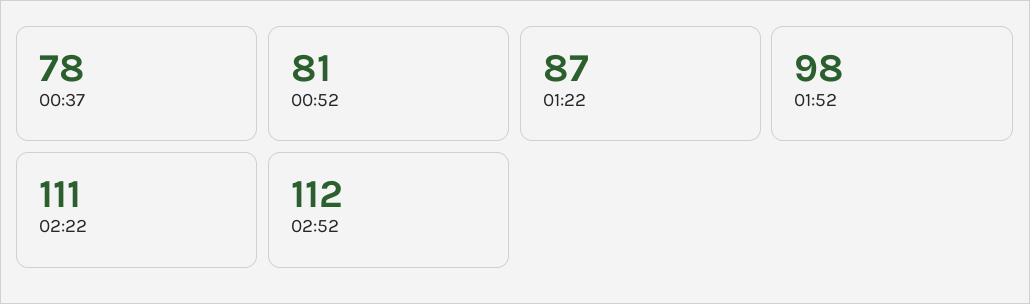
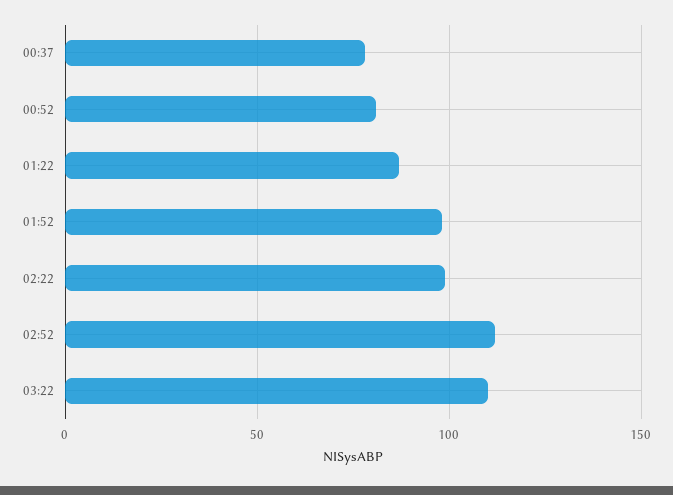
02:22: 111 -> 100
03:22: none -> 110

